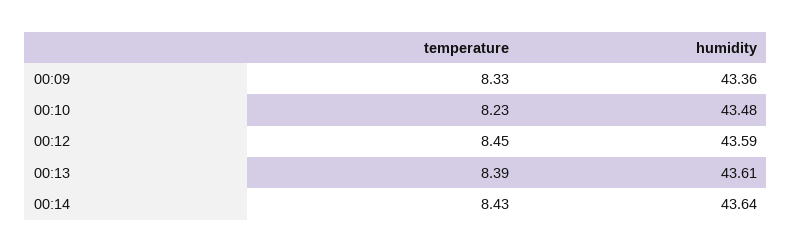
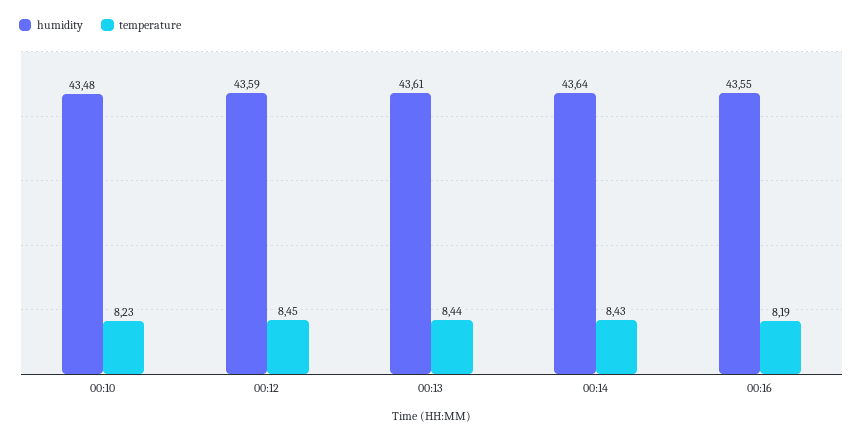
temperature, 00:09: 8.33 -> none
humidity, 00:09: 43.36 -> none
temperature, 00:13: 8.39 -> 8.44
humidity, 00:16: none -> 43.55
temperature, 00:16: none -> 8.19

